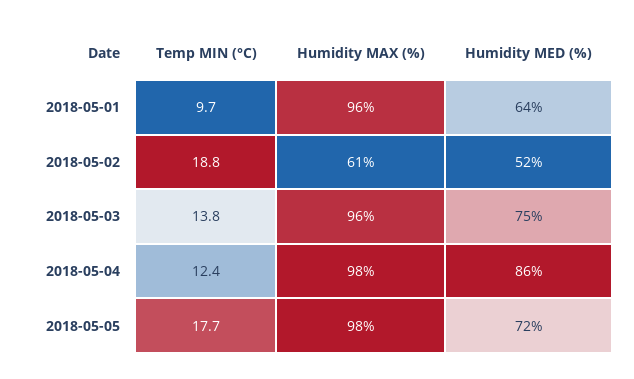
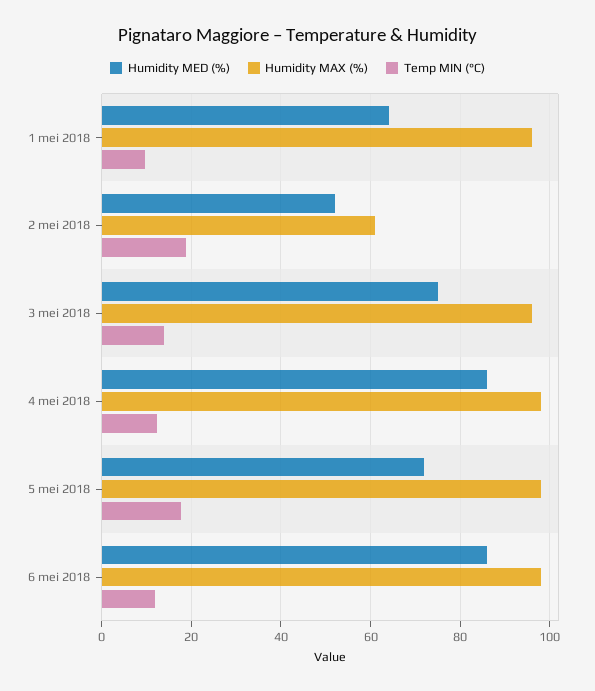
Humidity MED (%), 6 mei 2018: none -> 86
Humidity MAX (%), 6 mei 2018: none -> 98
Temp MIN (°C), 6 mei 2018: none -> 12

